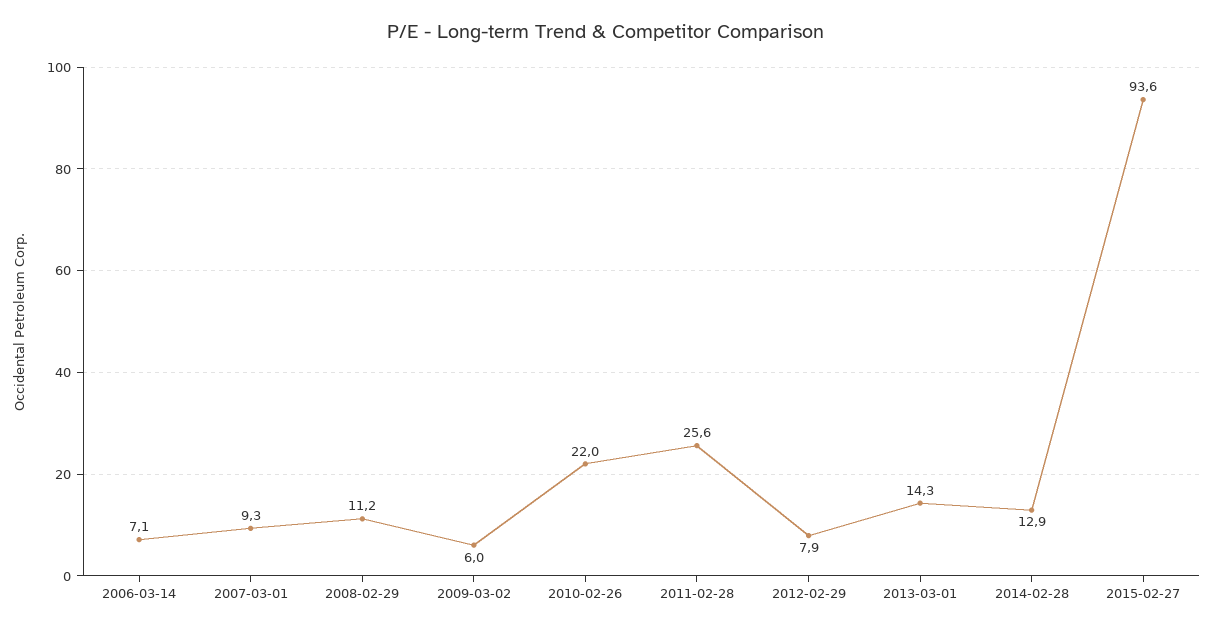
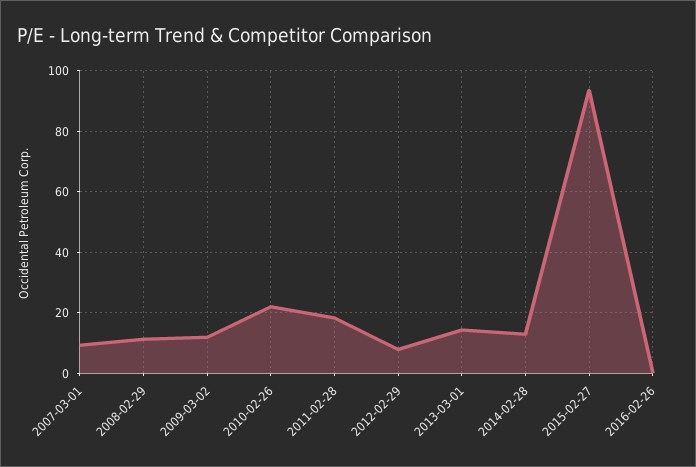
2006-03-14: 7.1 -> none
2009-03-02: 6 -> 12
2011-02-28: 25.6 -> 18
2016-02-26: none -> 0

